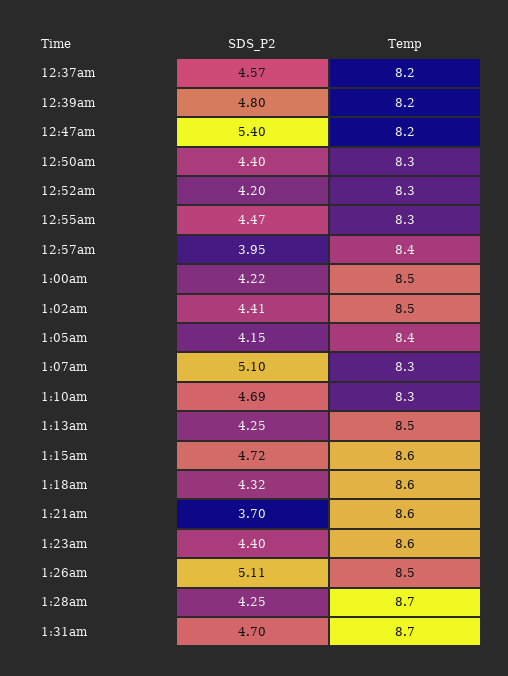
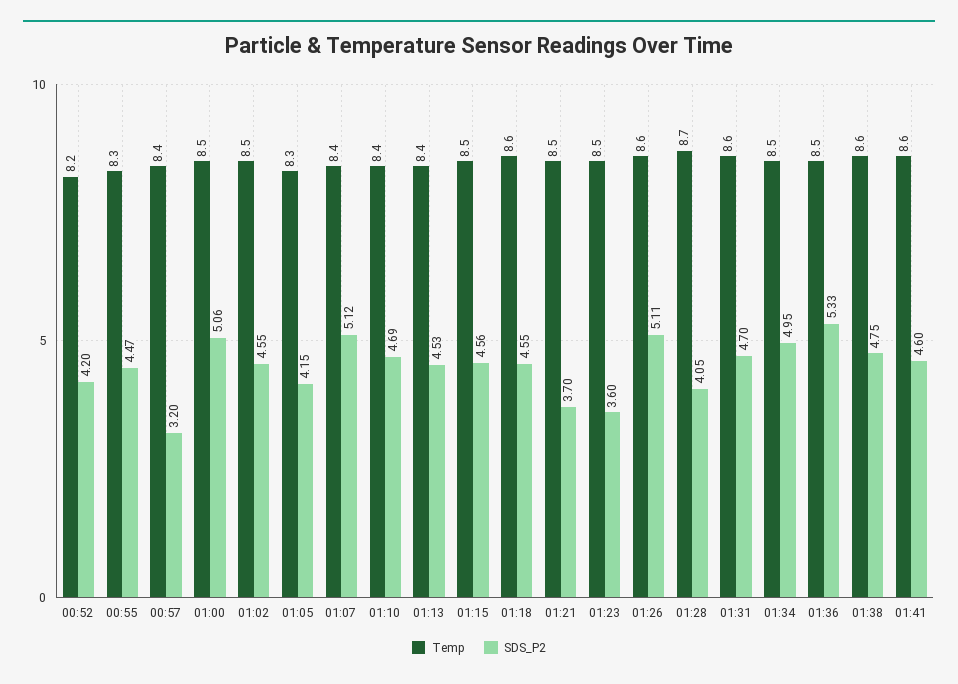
SDS_P2, 12:37am: 4.57 -> none
Temp, 12:37am: 8.2 -> none
SDS_P2, 12:39am: 4.8 -> none
Temp, 12:39am: 8.2 -> none
SDS_P2, 12:47am: 5.4 -> none
Temp, 12:47am: 8.2 -> none
SDS_P2, 12:50am: 4.4 -> none
Temp, 12:50am: 8.3 -> none
Temp, 12:52am: 8.3 -> 8.2
SDS_P2, 12:57am: 3.95 -> 3.2
SDS_P2, 1:00am: 4.22 -> 5.06
SDS_P2, 1:02am: 4.41 -> 4.55
Temp, 1:05am: 8.4 -> 8.3
SDS_P2, 1:07am: 5.1 -> 5.12
Temp, 1:07am: 8.3 -> 8.4
Temp, 1:10am: 8.3 -> 8.4
SDS_P2, 1:13am: 4.25 -> 4.53
Temp, 1:13am: 8.5 -> 8.4
SDS_P2, 1:15am: 4.72 -> 4.56
Temp, 1:15am: 8.6 -> 8.5
SDS_P2, 1:18am: 4.32 -> 4.55
Temp, 1:21am: 8.6 -> 8.5
SDS_P2, 1:23am: 4.4 -> 3.6
Temp, 1:23am: 8.6 -> 8.5
Temp, 1:26am: 8.5 -> 8.6
SDS_P2, 1:28am: 4.25 -> 4.05
Temp, 1:31am: 8.7 -> 8.6
Temp, 01:34: none -> 8.5
SDS_P2, 01:34: none -> 4.95
Temp, 01:36: none -> 8.5
SDS_P2, 01:36: none -> 5.33
Temp, 01:38: none -> 8.6
SDS_P2, 01:38: none -> 4.75
Temp, 01:41: none -> 8.6
SDS_P2, 01:41: none -> 4.6

